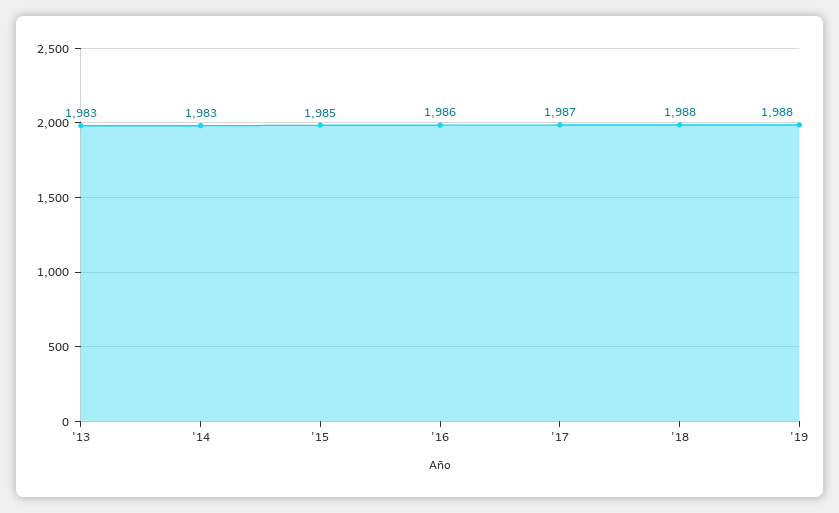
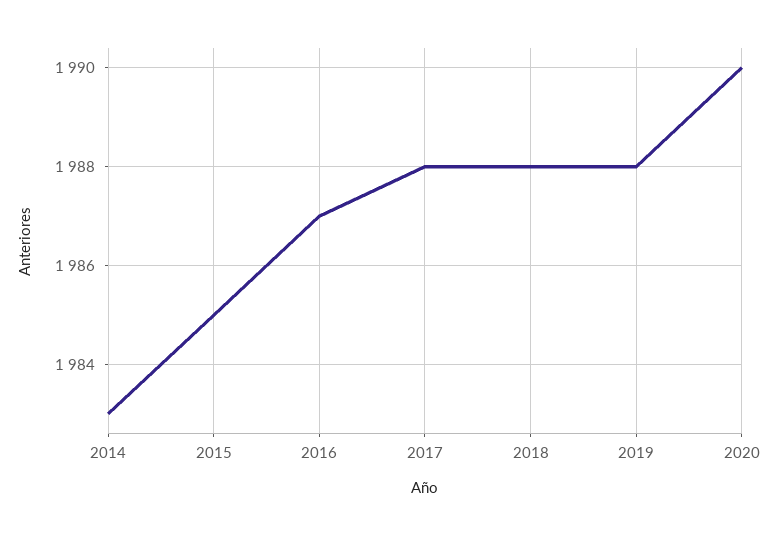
'13: 1983 -> none
'16: 1986 -> 1987
'17: 1987 -> 1988
2020: none -> 1990

